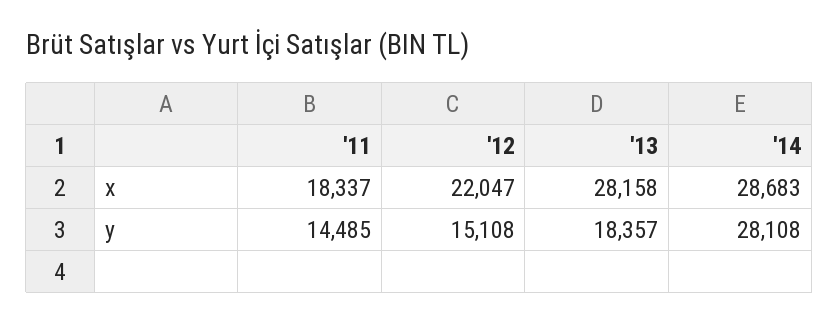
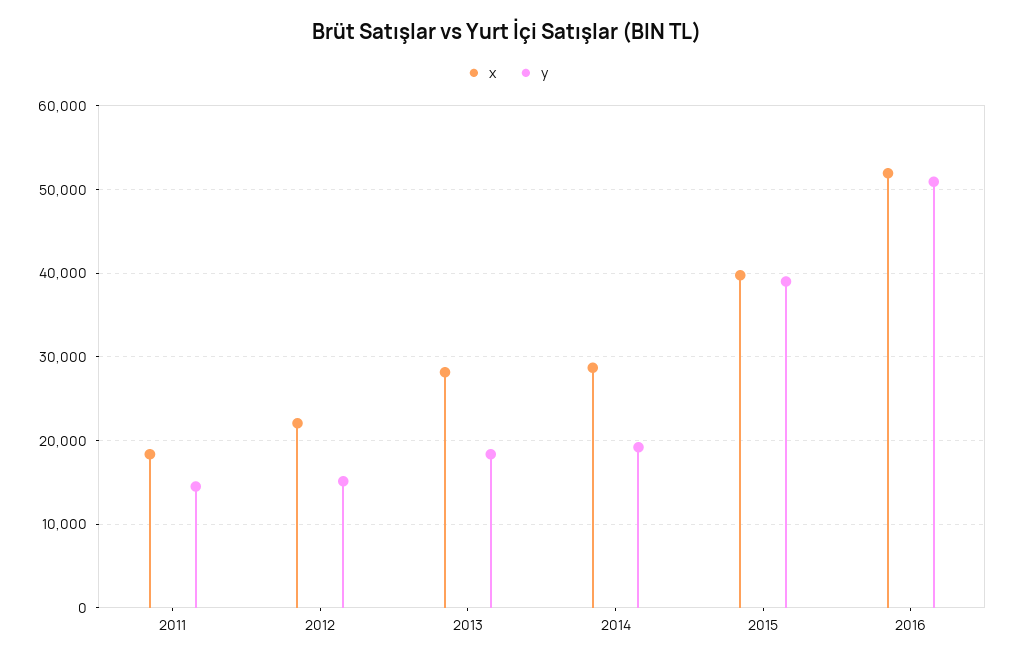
y, '14: 28108 -> 19000
x, 2015: none -> 40000
y, 2015: none -> 39000
x, 2016: none -> 52000
y, 2016: none -> 51000

